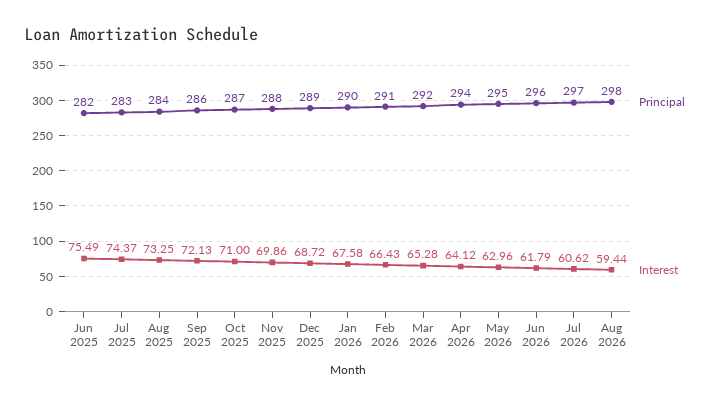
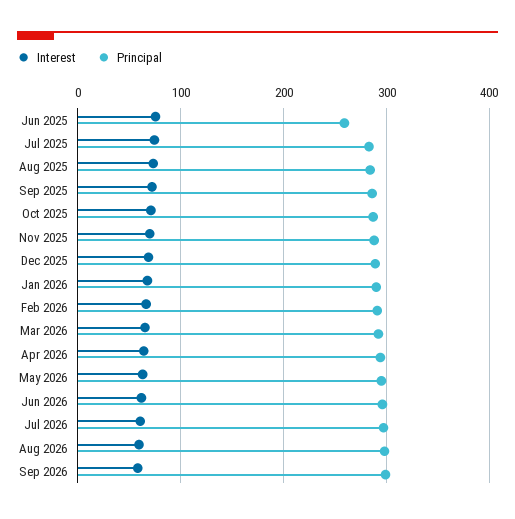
Principal, Jun 2025: 282 -> 260
Interest, Sep 2026: none -> 60
Principal, Sep 2026: none -> 300

